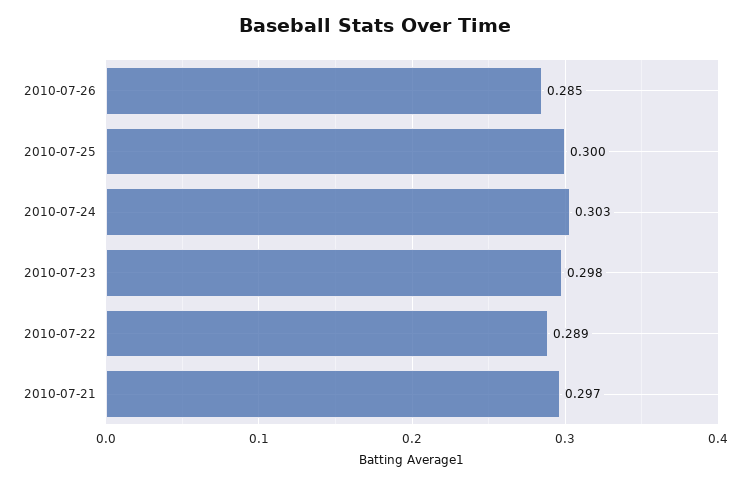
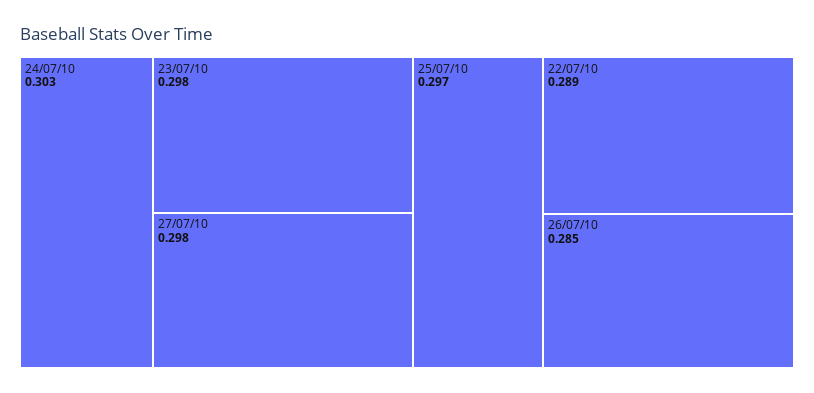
2010-07-25: 0.3 -> 0.297
2010-07-21: 0.297 -> none
27/07/10: none -> 0.298

